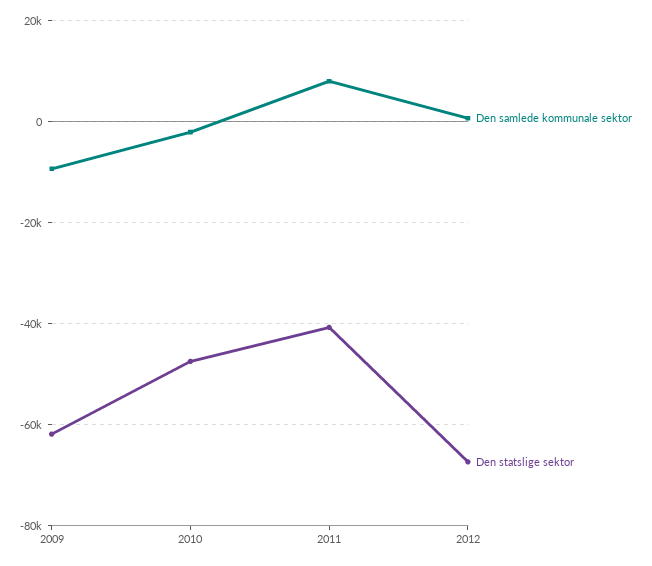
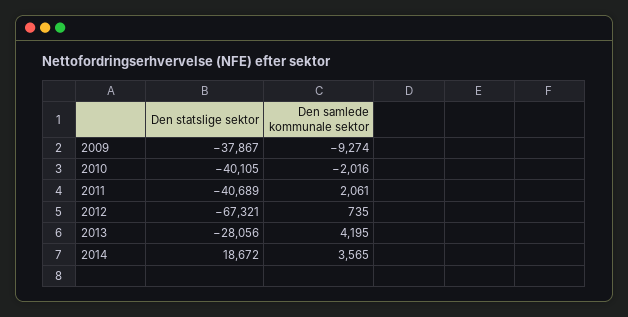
Den statslige sektor, 2009: -62000 -> -37867
Den statslige sektor, 2010: -48000 -> -40105
Den samlede kommunale sektor, 2011: 8000 -> 2061
Den statslige sektor, 2013: none -> -28056
Den samlede kommunale sektor, 2013: none -> 4195
Den statslige sektor, 2014: none -> 18672
Den samlede kommunale sektor, 2014: none -> 3565

